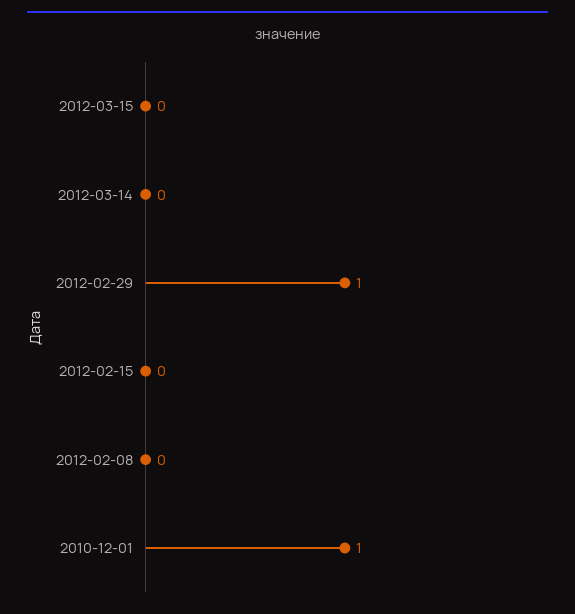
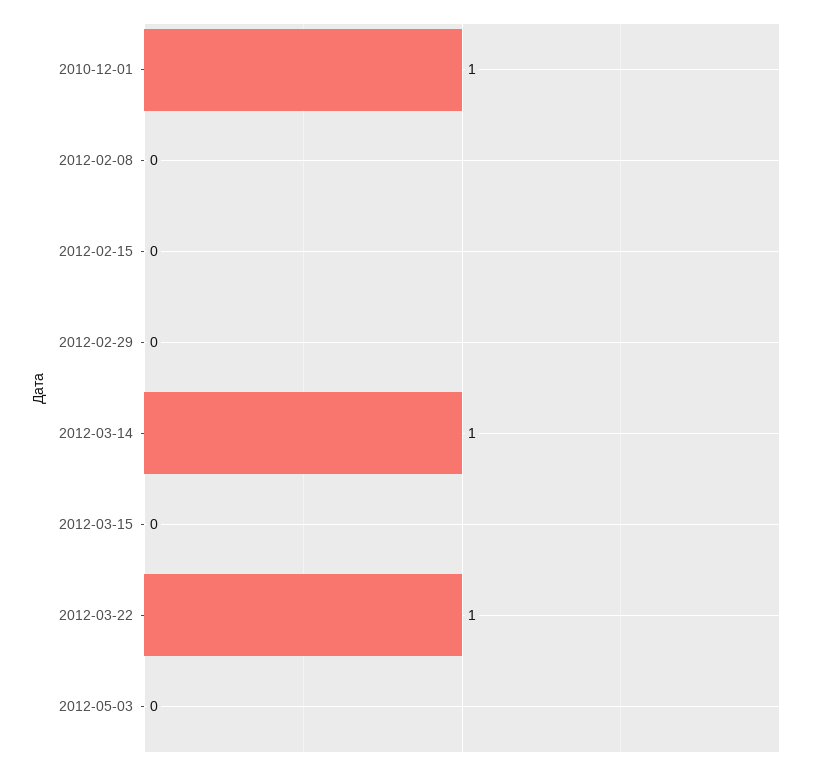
2012-03-14: 0 -> 1
2012-02-29: 1 -> 0
2012-03-22: none -> 1
2012-05-03: none -> 0

